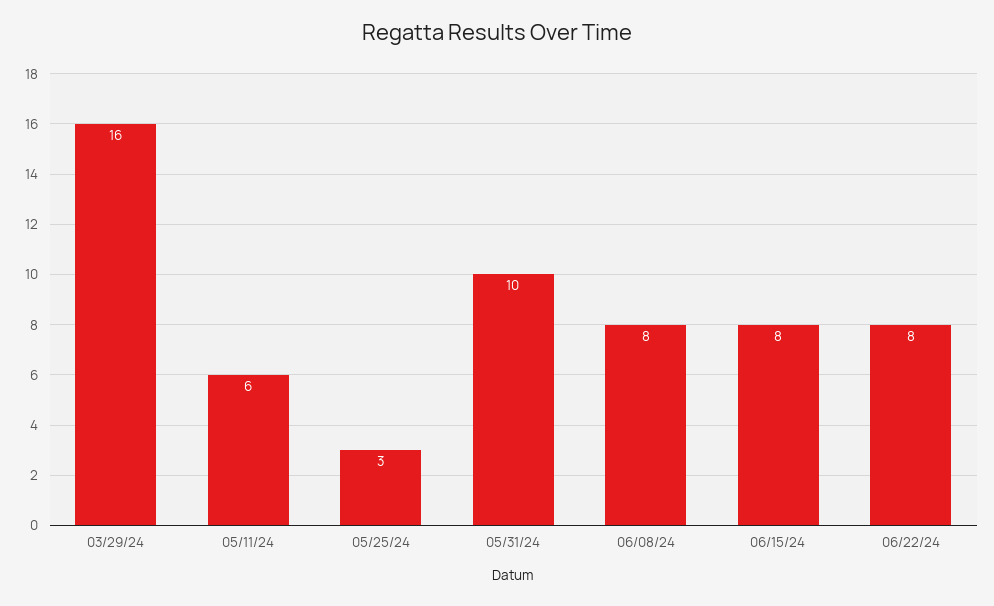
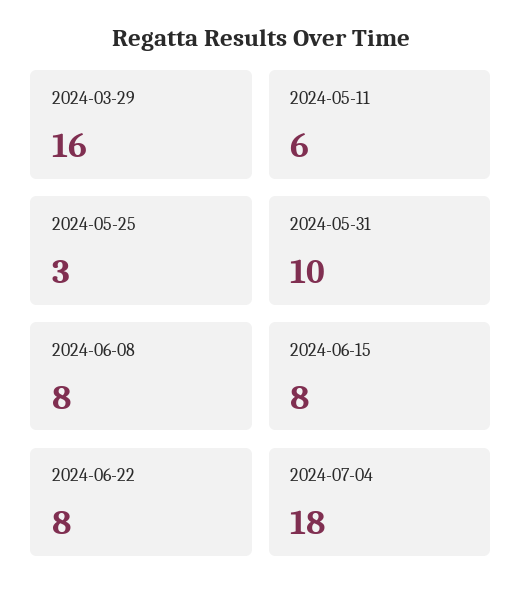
2024-07-04: none -> 18

